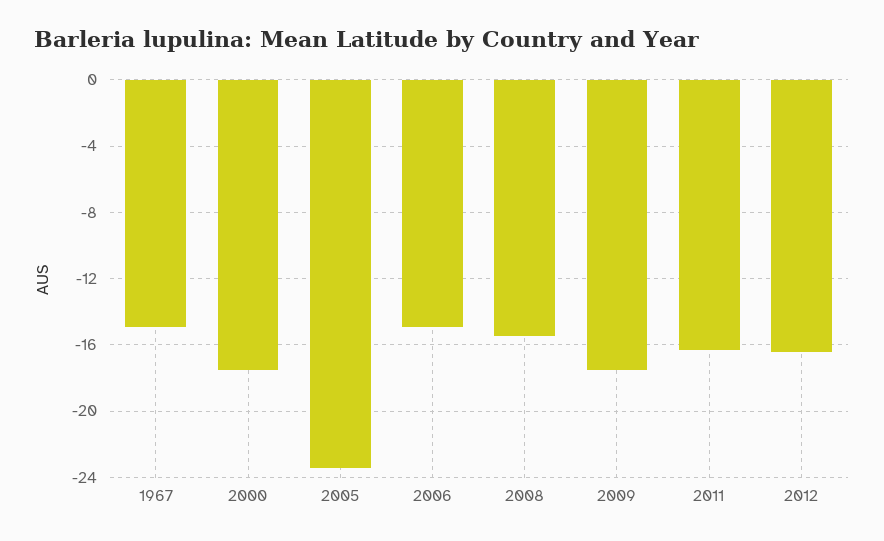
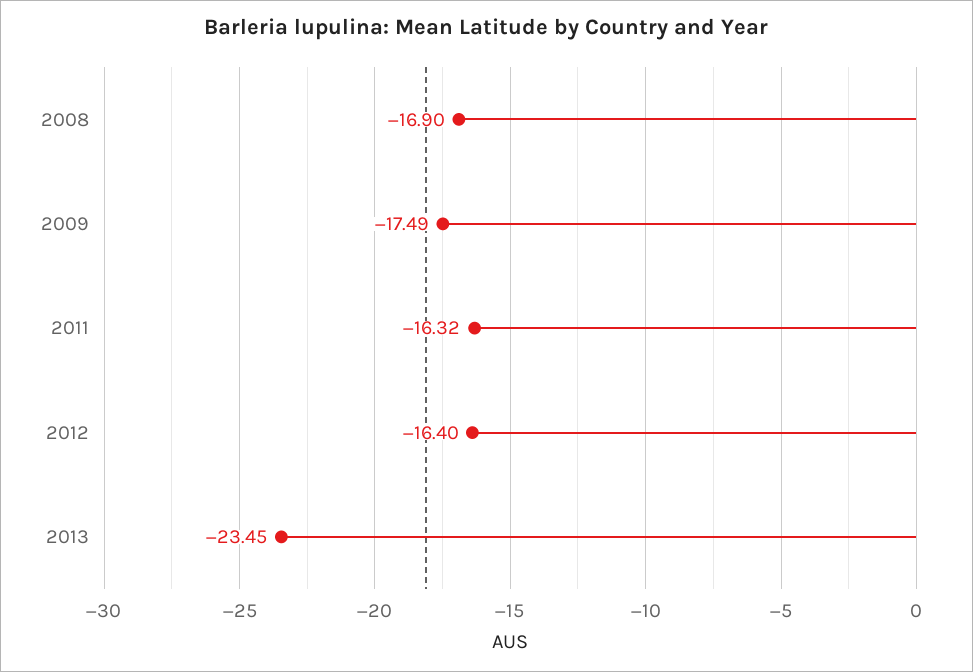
1967: -15 -> none
2000: -17.5 -> none
2005: -23.5 -> none
2006: -15 -> none
2008: -15.5 -> -16.9
2013: none -> -23.45

